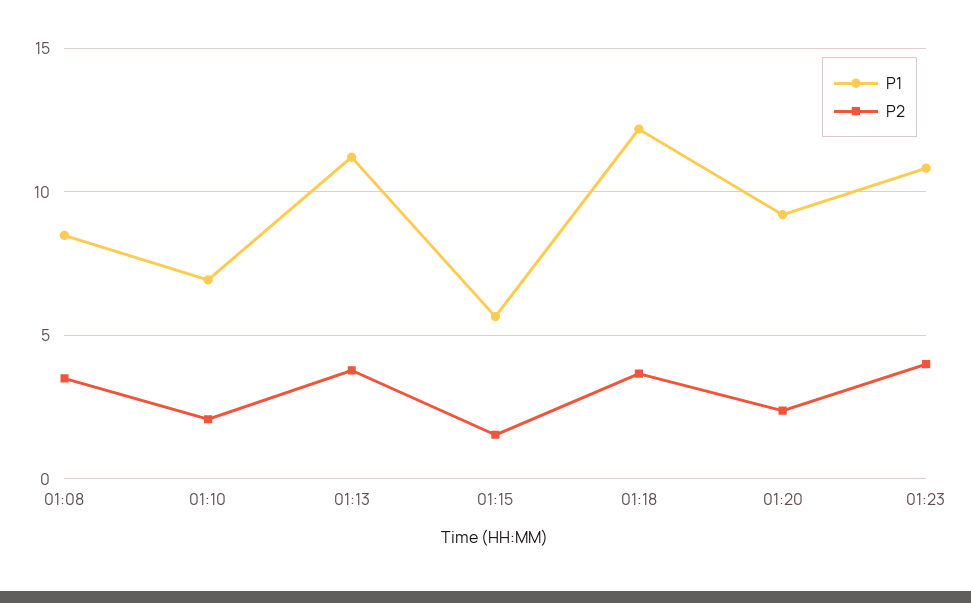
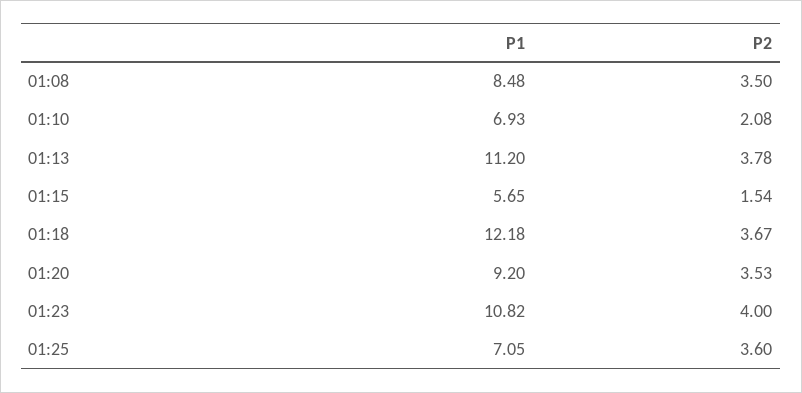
P2, 01:20: 2.5 -> 3.53
P1, 01:25: none -> 7.05
P2, 01:25: none -> 3.6

